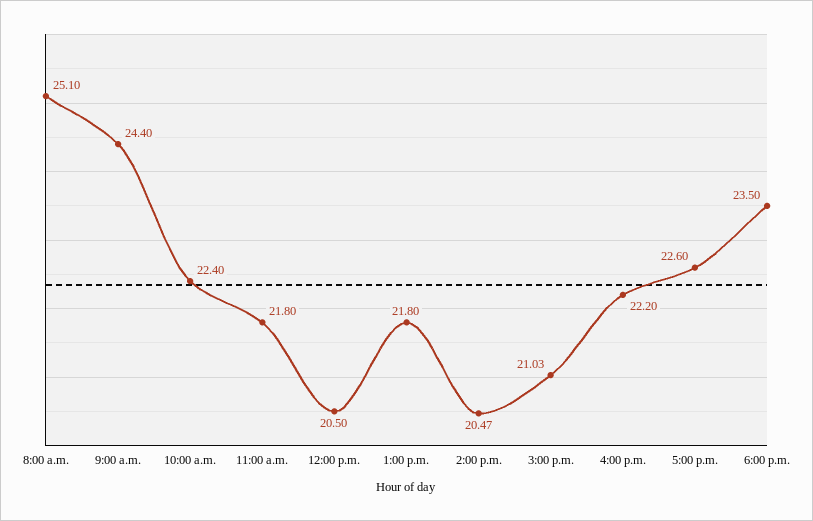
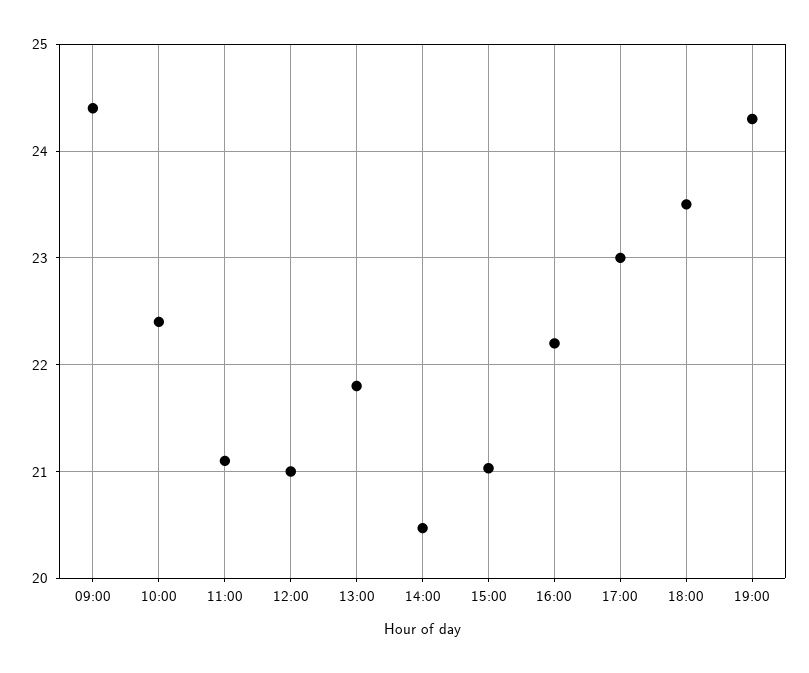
8:00 a.m.: 25.1 -> none
11:00 a.m.: 21.8 -> 21.1
12:00 p.m.: 20.5 -> 21
5:00 p.m.: 22.6 -> 23
19:00: none -> 24.3

